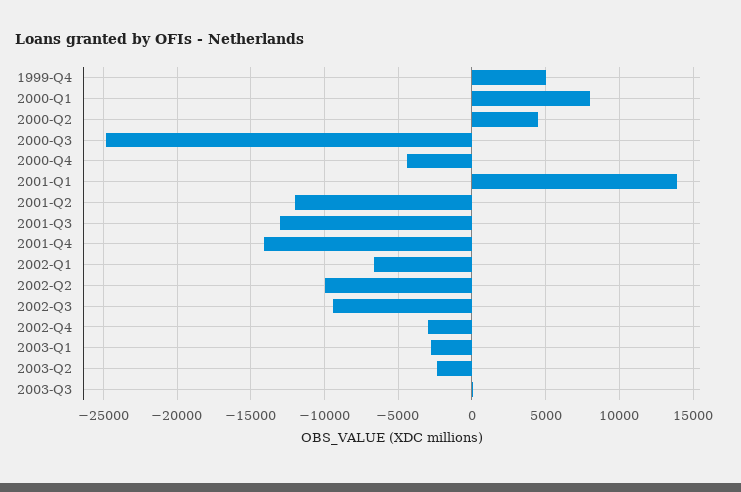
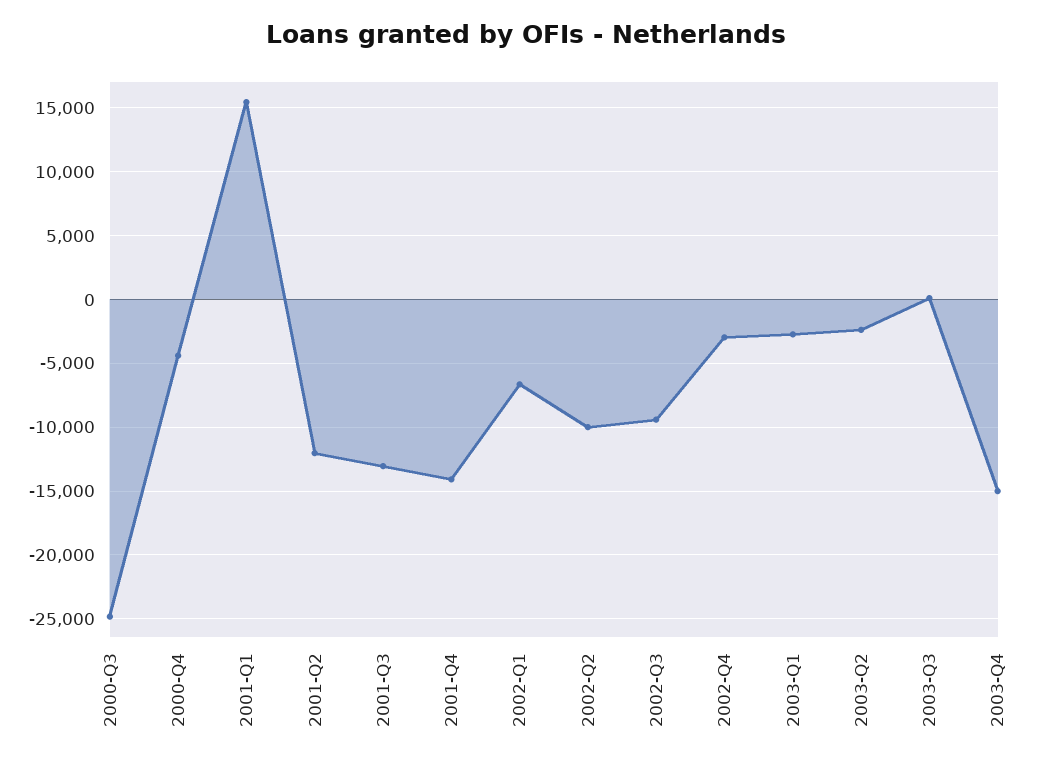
1999-Q4: 5000 -> none
2000-Q1: 8000 -> none
2000-Q2: 4500 -> none
2001-Q1: 14000 -> 15500
2003-Q4: none -> -15000

